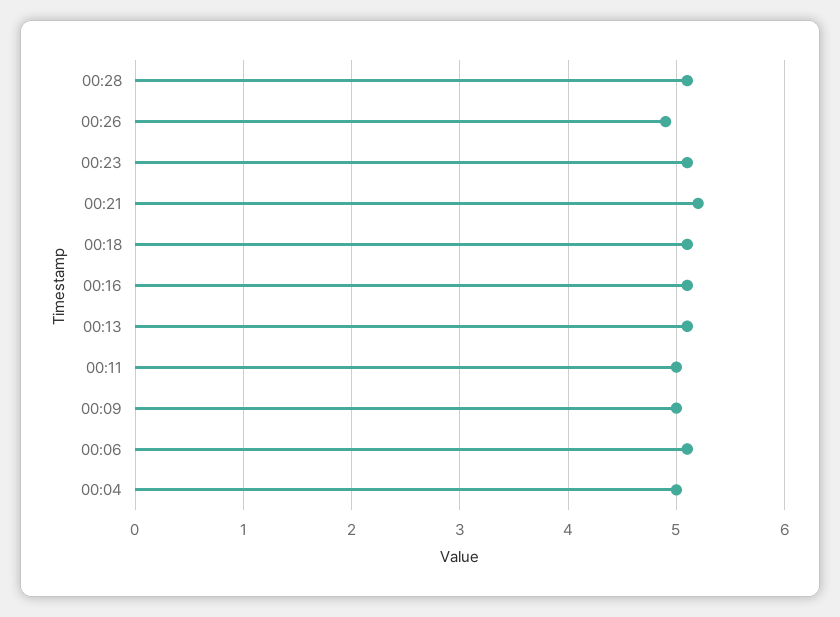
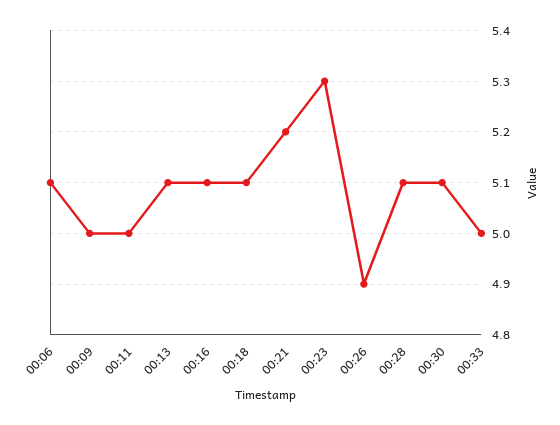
00:23: 5.1 -> 5.3
00:04: 5 -> none
00:30: none -> 5.1
00:33: none -> 5

